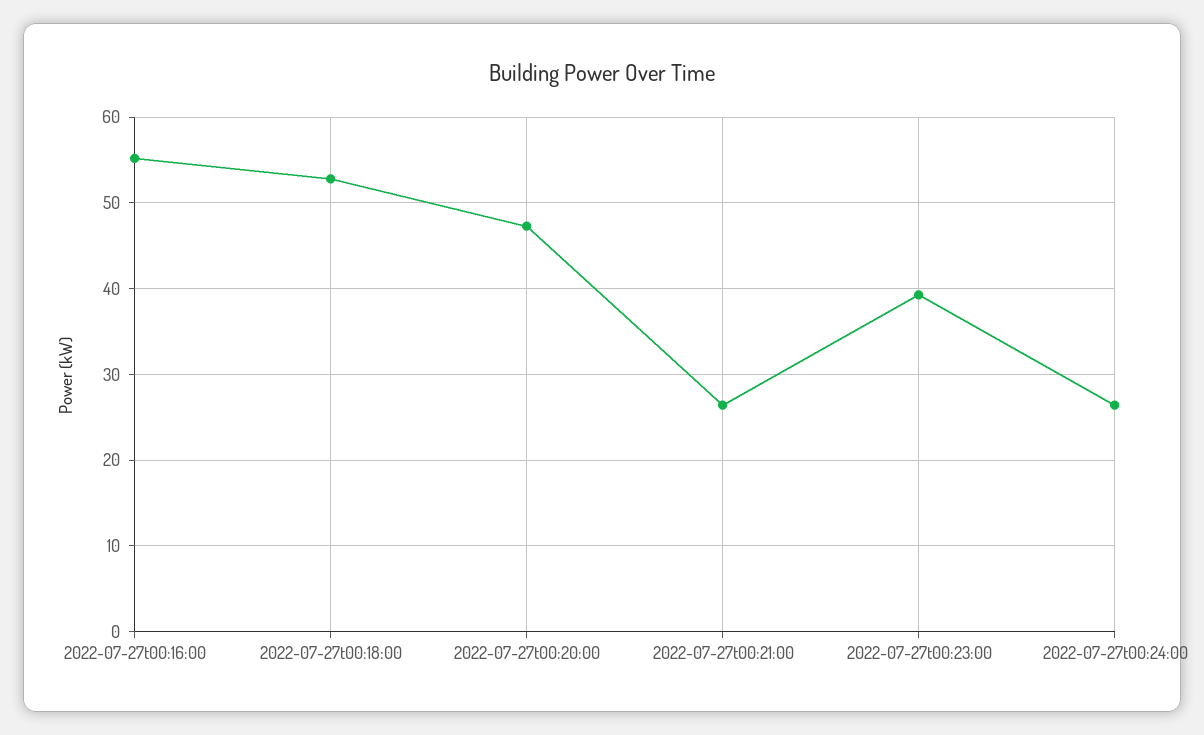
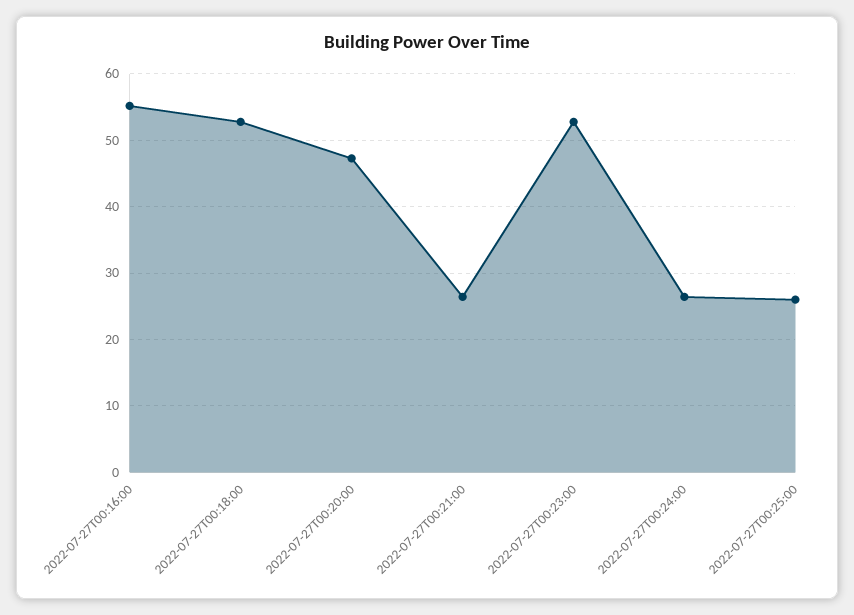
2022-07-27t00:23:00: 39 -> 53
2022-07-27T00:25:00: none -> 26

